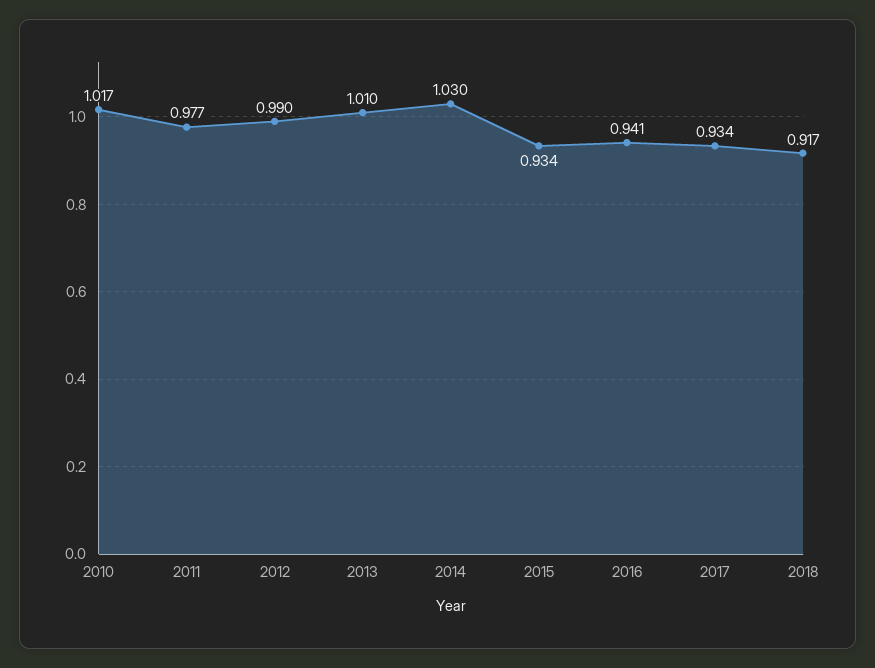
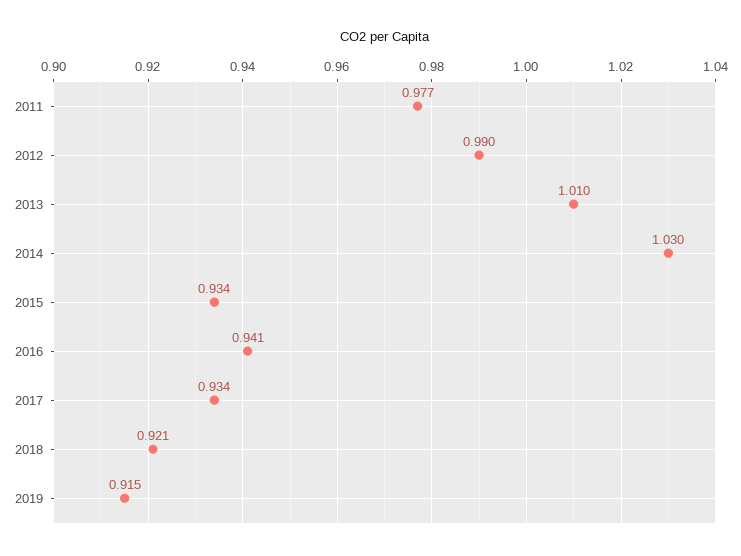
2010: 1.017 -> none
2018: 0.917 -> 0.921
2019: none -> 0.915

